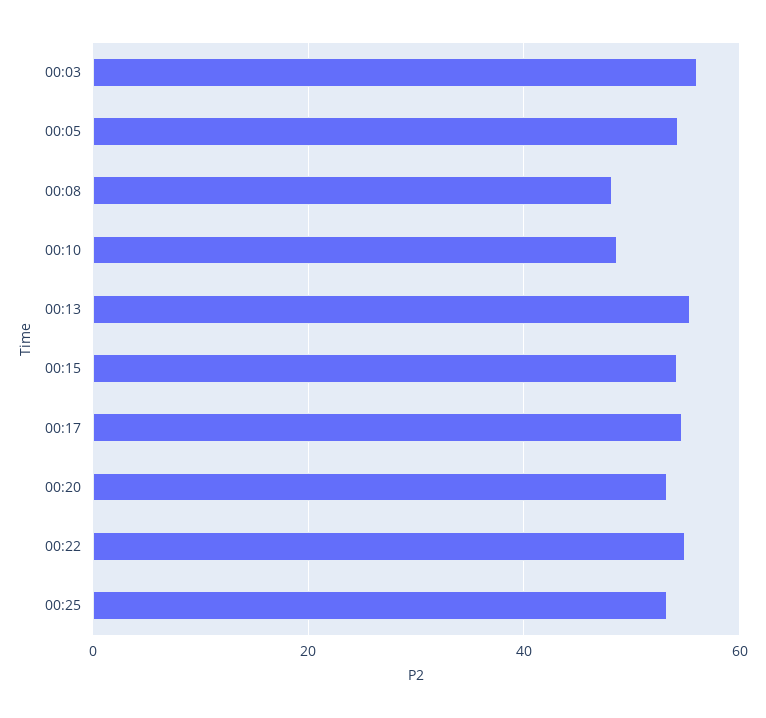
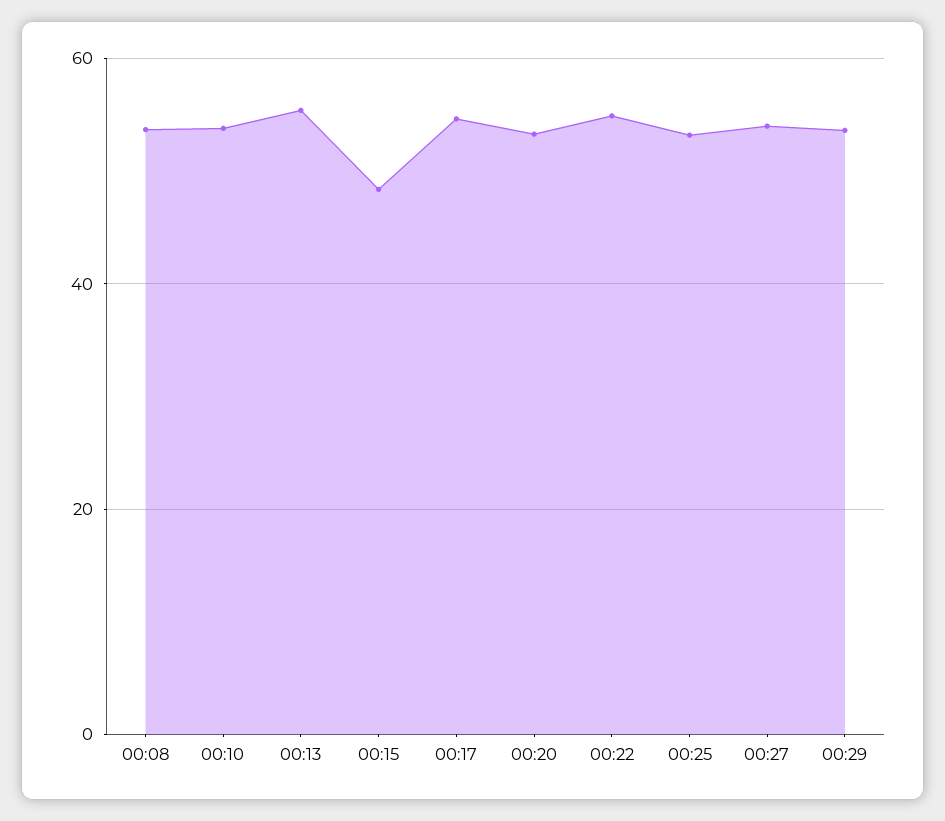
00:03: 56 -> none
00:05: 54 -> none
00:08: 48 -> 54
00:10: 48 -> 54
00:15: 54 -> 48
00:27: none -> 54
00:29: none -> 54

